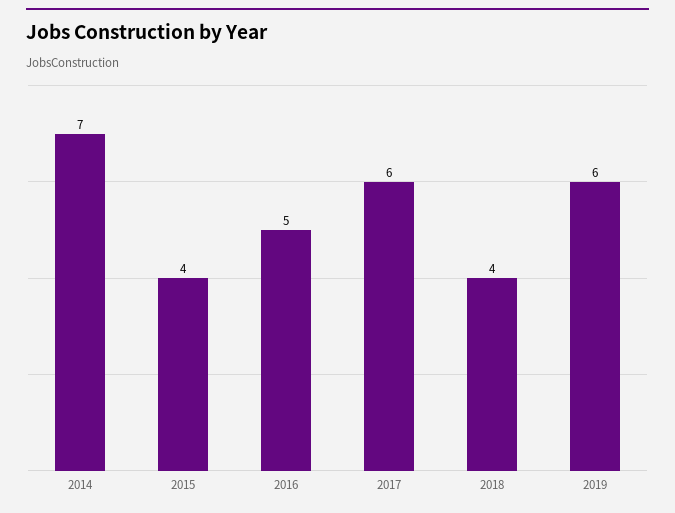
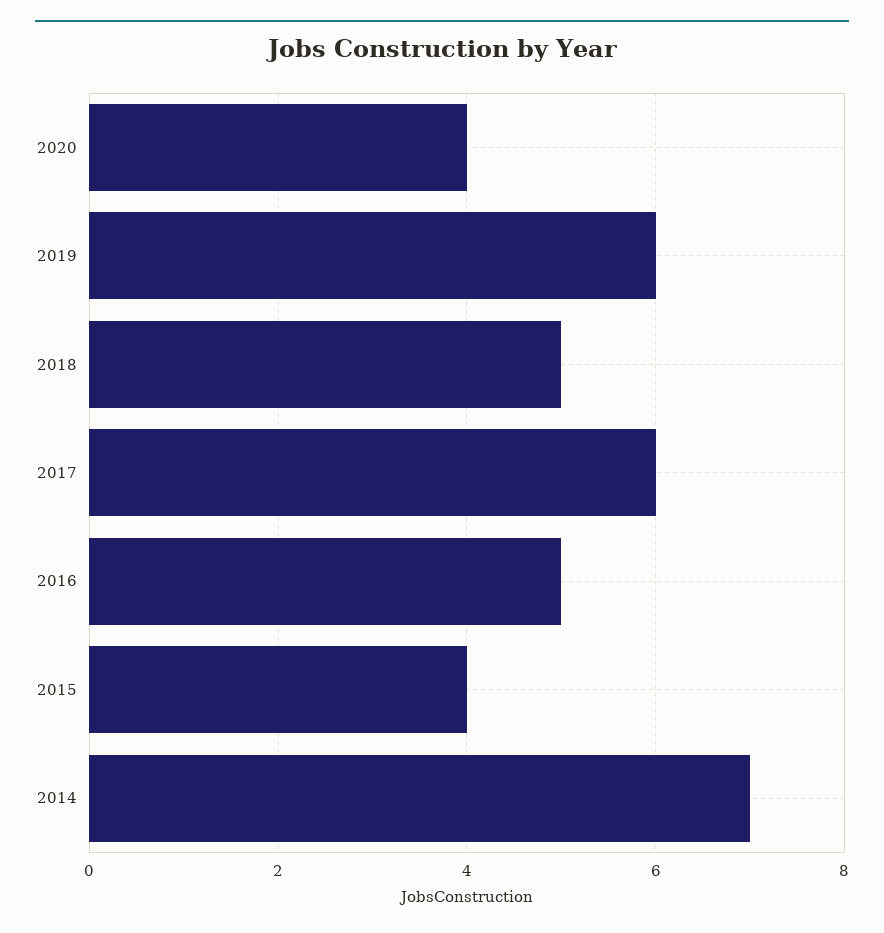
2018: 4 -> 5
2020: none -> 4

